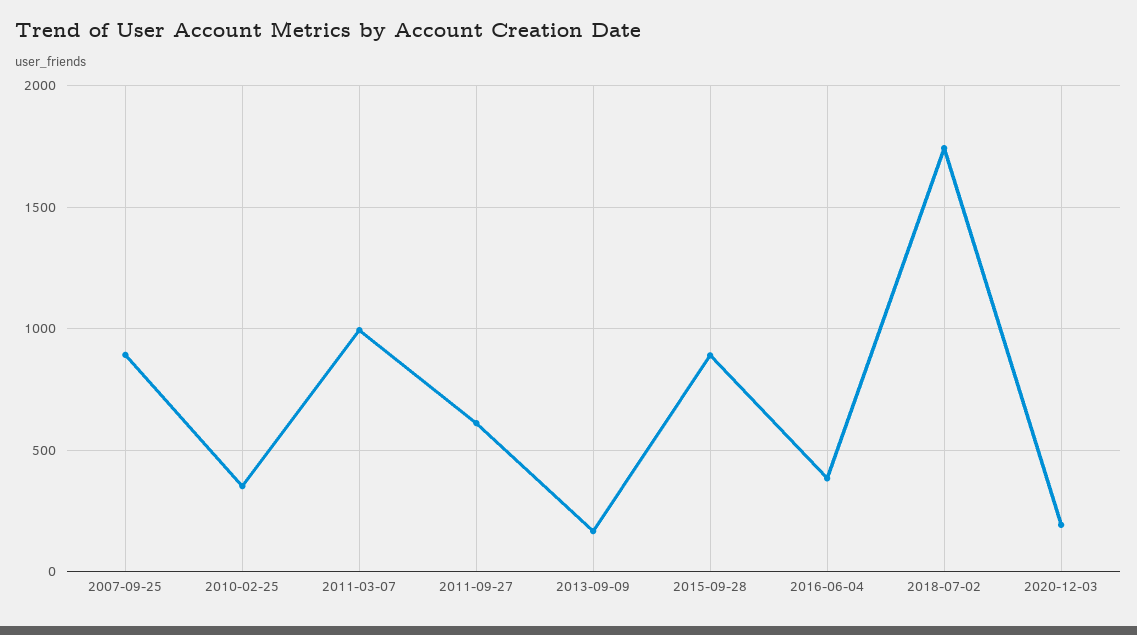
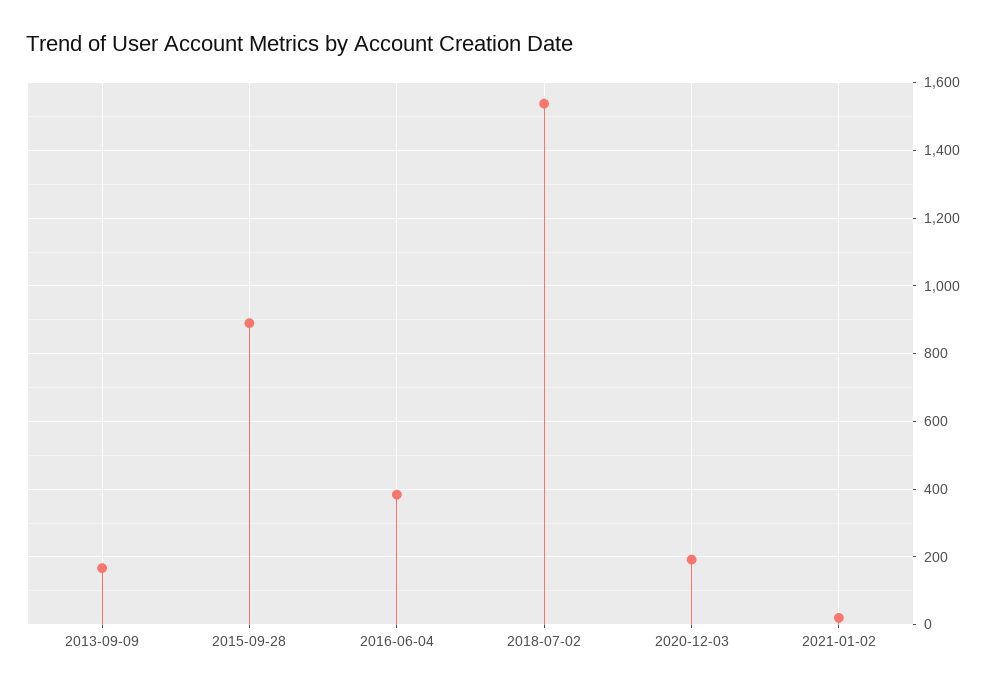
2007-09-25: 900 -> none
2010-02-25: 350 -> none
2011-03-07: 1000 -> none
2011-09-27: 600 -> none
2018-07-02: 1750 -> 1540
2021-01-02: none -> 20

